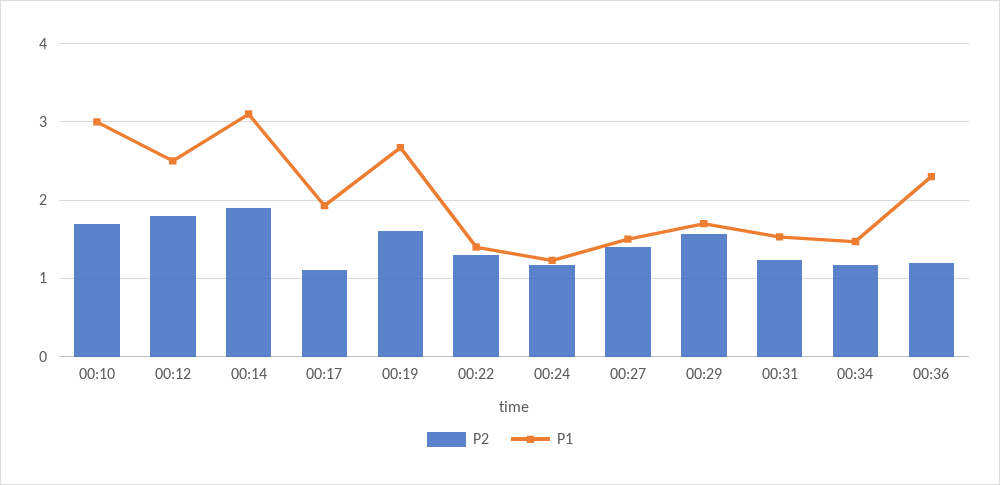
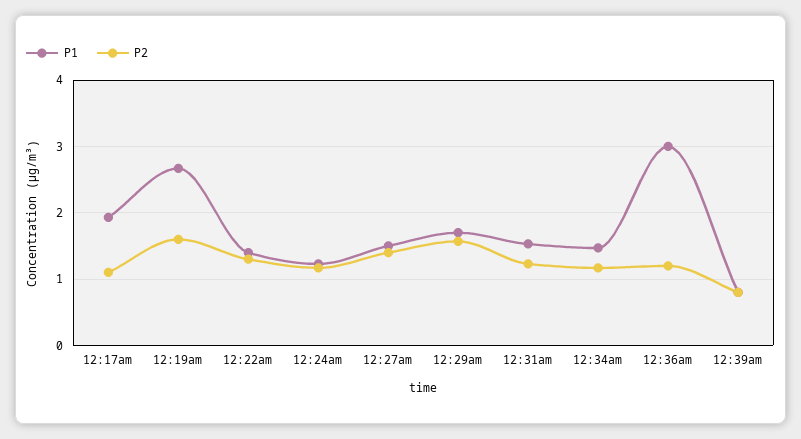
P2, 00:10: 1.7 -> none
P1, 00:10: 3 -> none
P2, 00:12: 1.8 -> none
P1, 00:12: 2.5 -> none
P2, 00:14: 1.9 -> none
P1, 00:14: 3.1 -> none
P1, 00:36: 2.3 -> 3
P1, 12:39am: none -> 0.8
P2, 12:39am: none -> 0.8

